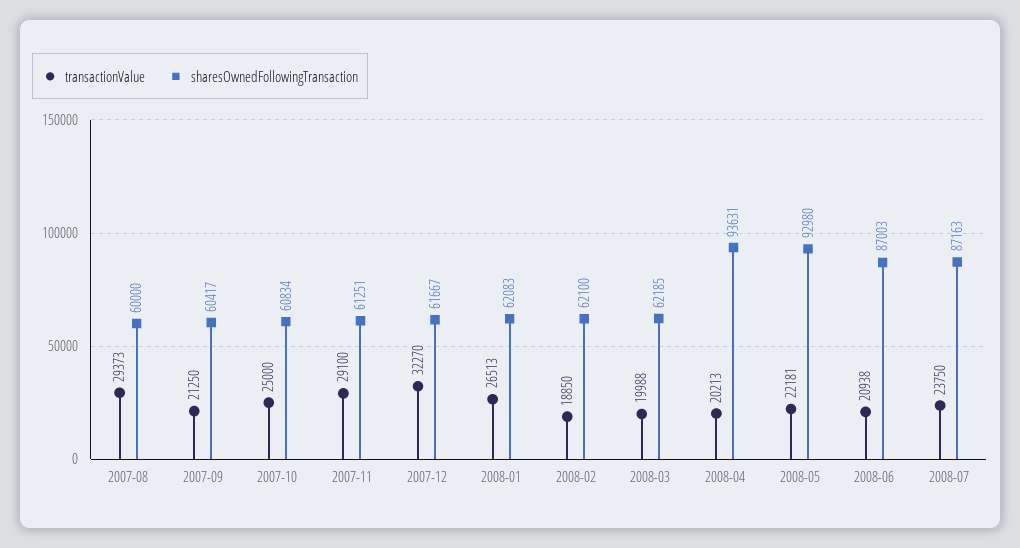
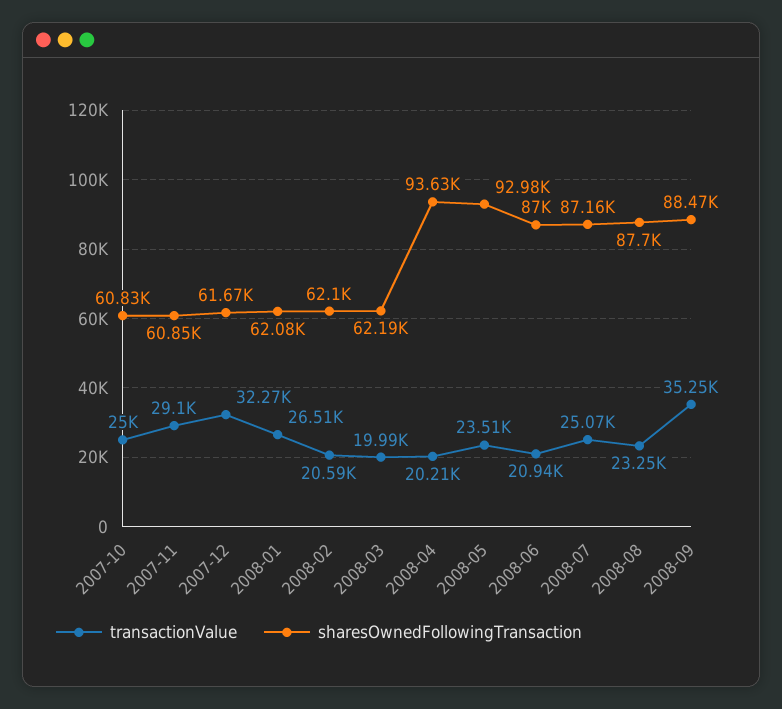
transactionValue, 2007-08: 29373 -> none
sharesOwnedFollowingTransaction, 2007-08: 60000 -> none
transactionValue, 2007-09: 21250 -> none
sharesOwnedFollowingTransaction, 2007-09: 60417 -> none
sharesOwnedFollowingTransaction, 2007-11: 61251 -> 60850
transactionValue, 2008-02: 18850 -> 20590
transactionValue, 2008-05: 22181 -> 23510
transactionValue, 2008-07: 23750 -> 25070
transactionValue, 2008-08: none -> 23250
sharesOwnedFollowingTransaction, 2008-08: none -> 87700
transactionValue, 2008-09: none -> 35250
sharesOwnedFollowingTransaction, 2008-09: none -> 88470

